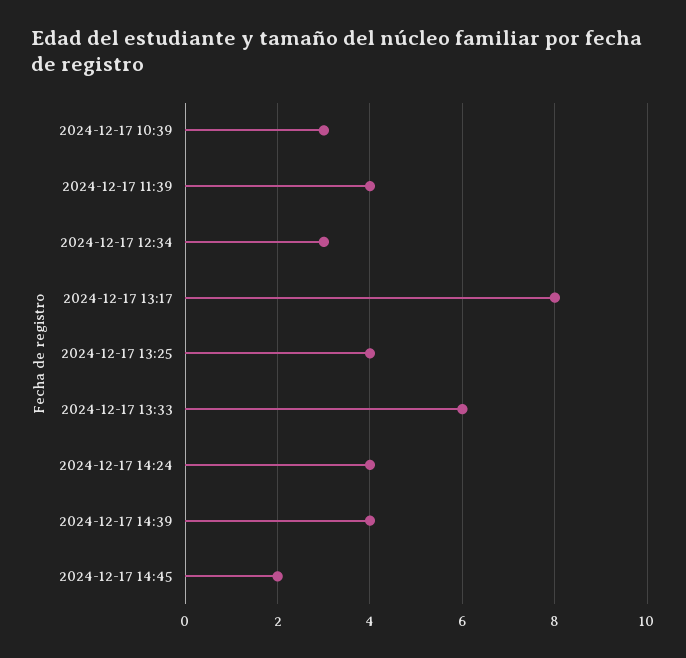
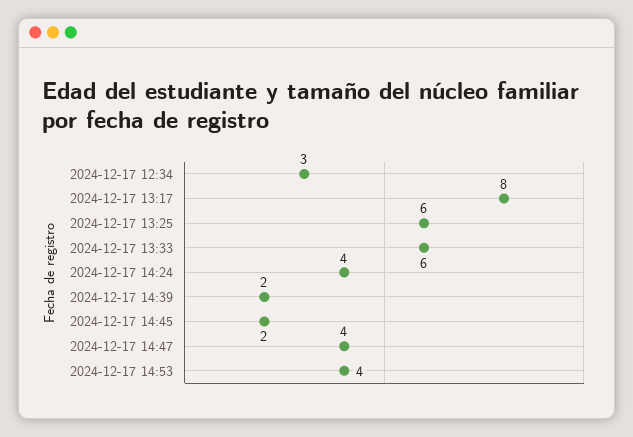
2024-12-17 10:39: 3 -> none
2024-12-17 11:39: 4 -> none
2024-12-17 13:25: 4 -> 6
2024-12-17 14:39: 4 -> 2
2024-12-17 14:47: none -> 4
2024-12-17 14:53: none -> 4

